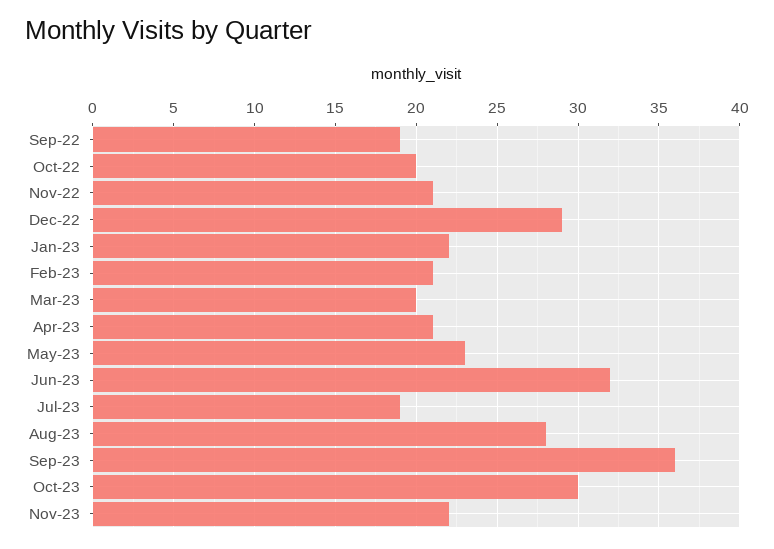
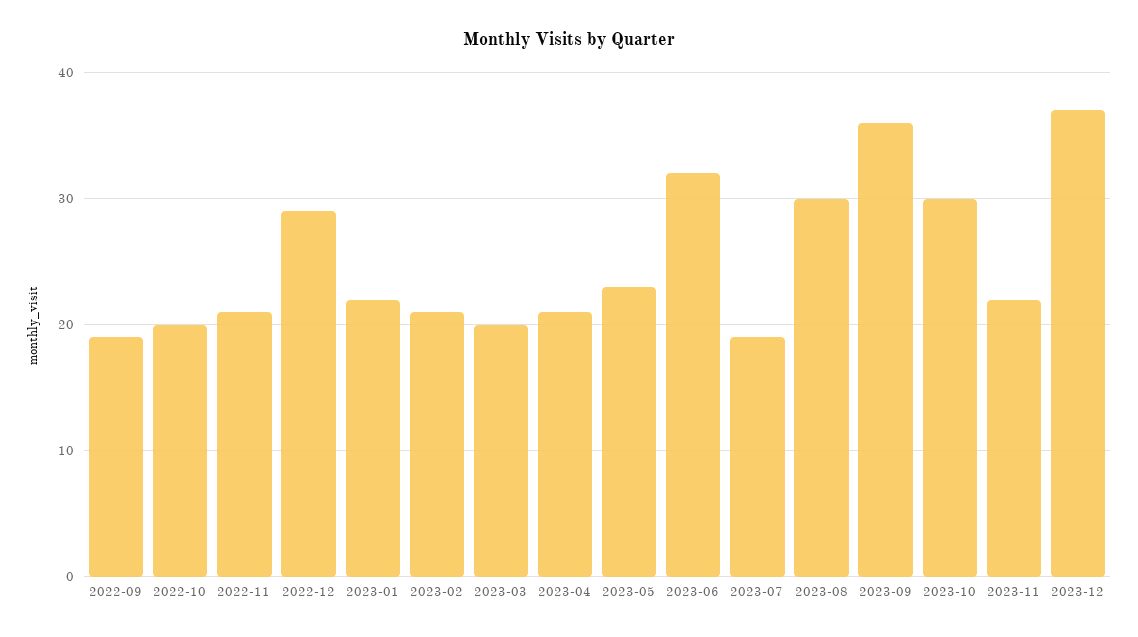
Aug-23: 28 -> 30
2023-12: none -> 37

